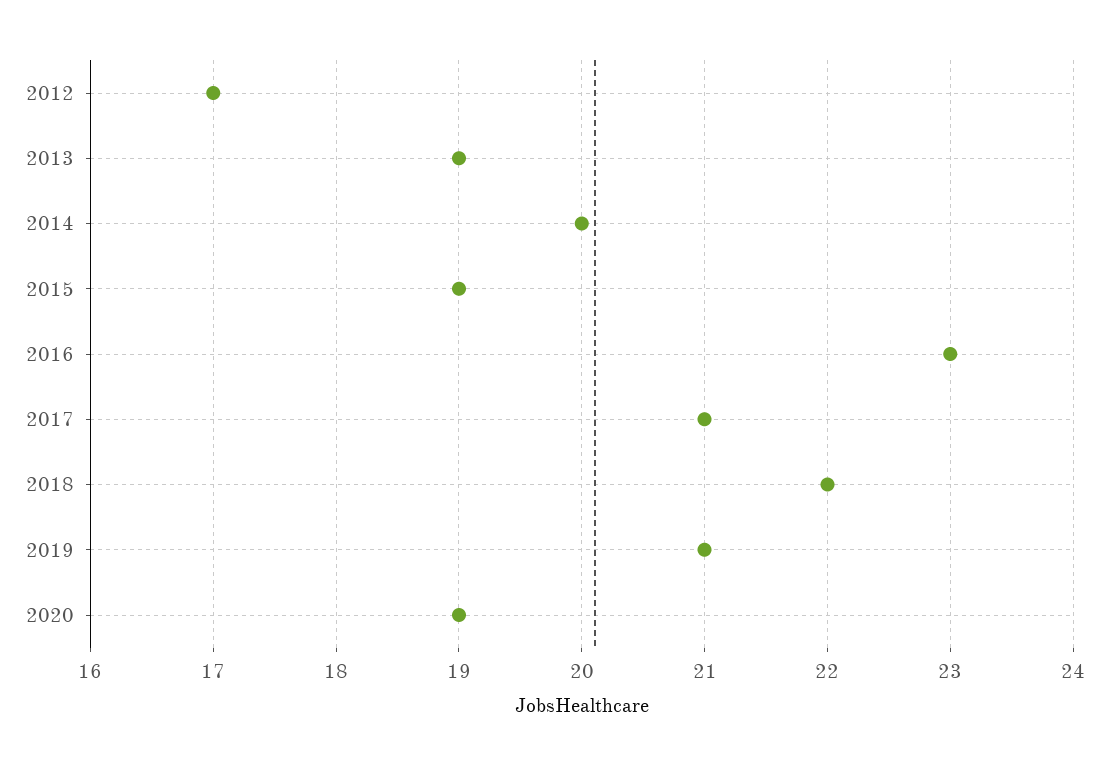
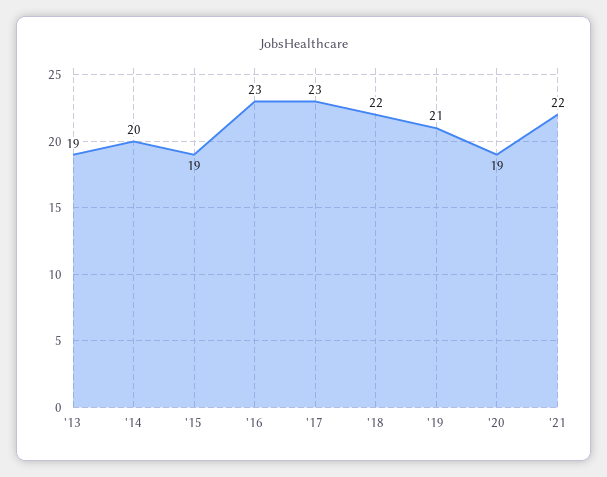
2012: 17 -> none
2017: 21 -> 23
'21: none -> 22

